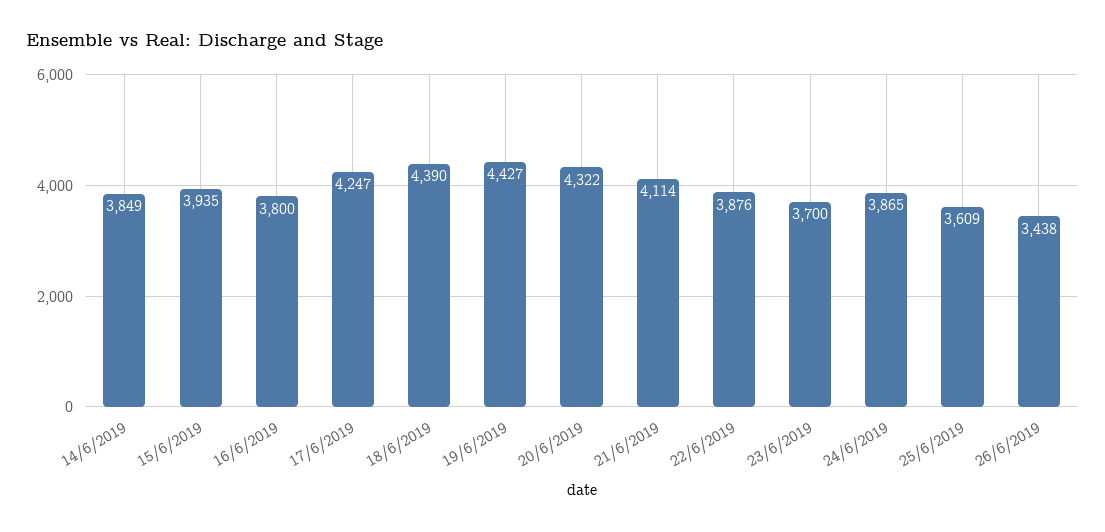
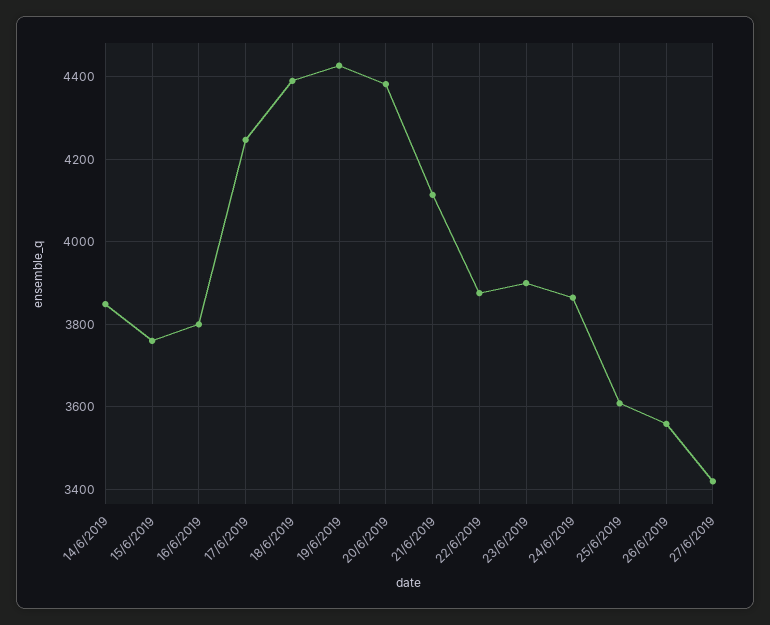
15/6/2019: 3935 -> 3760
20/6/2019: 4322 -> 4380
23/6/2019: 3700 -> 3900
26/6/2019: 3438 -> 3560
27/6/2019: none -> 3420

